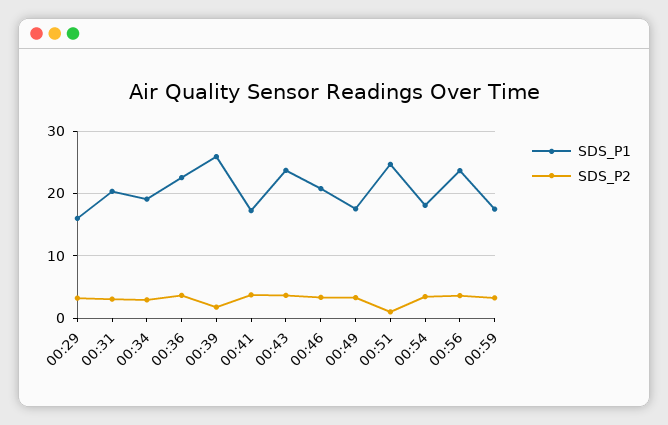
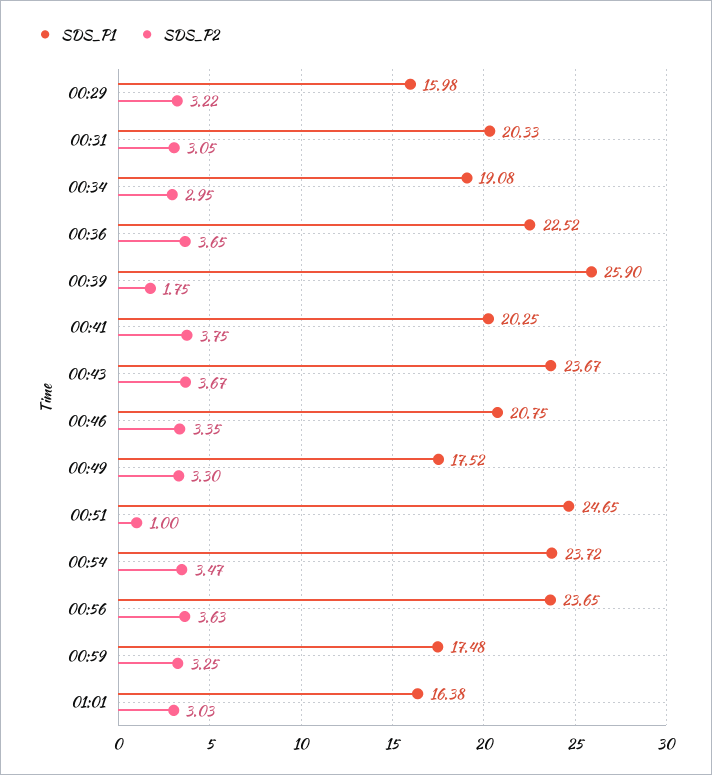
SDS_P1, 00:41: 17 -> 20.25
SDS_P1, 00:54: 18 -> 23.72
SDS_P1, 01:01: none -> 16.38
SDS_P2, 01:01: none -> 3.03

